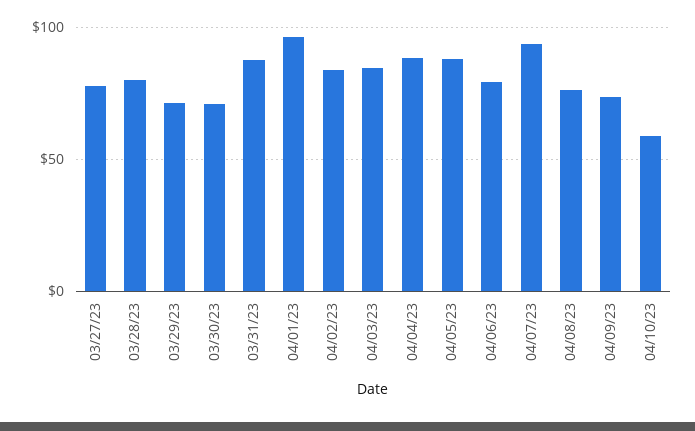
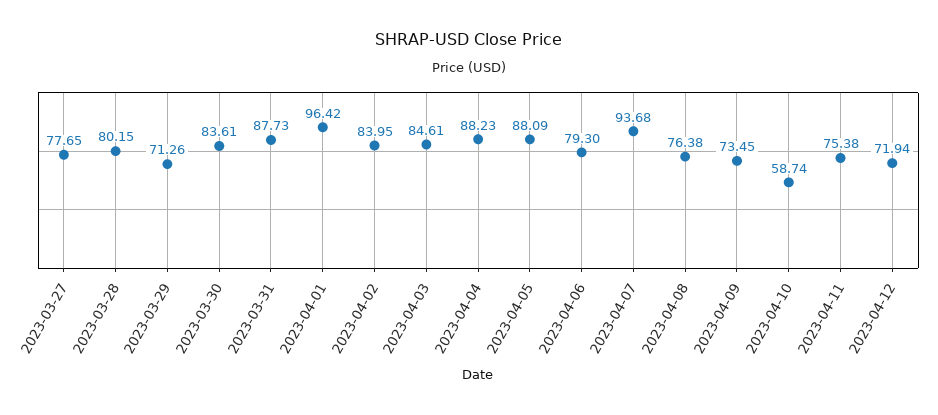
03/30/23: 70 -> 83.61
2023-04-11: none -> 75.38
2023-04-12: none -> 71.94

